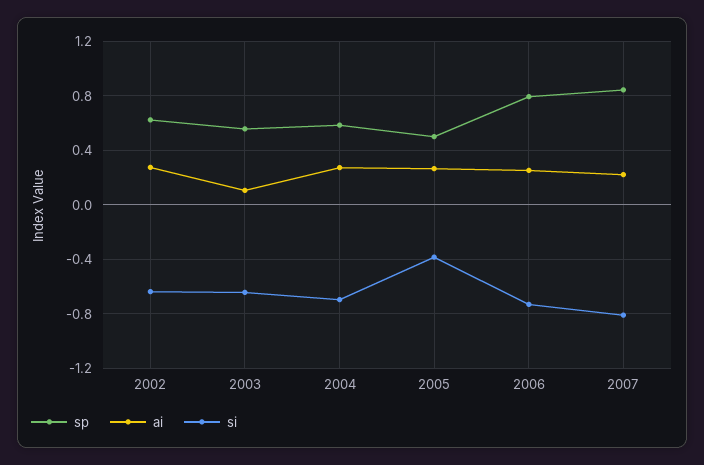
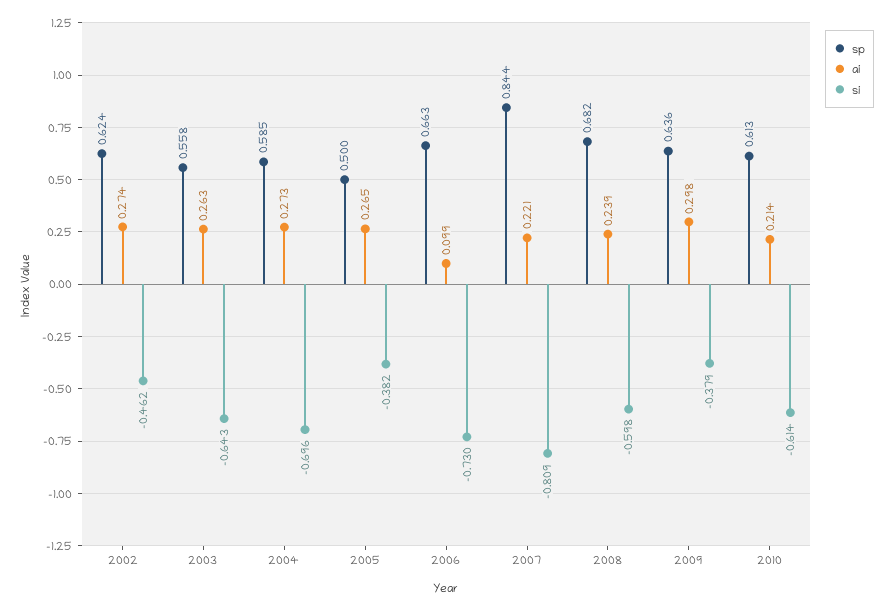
si, 2002: -0.65 -> -0.462
ai, 2003: 0.1 -> 0.263
sp, 2006: 0.8 -> 0.663
ai, 2006: 0.25 -> 0.099
sp, 2008: none -> 0.682
ai, 2008: none -> 0.239
si, 2008: none -> -0.598
sp, 2009: none -> 0.636
ai, 2009: none -> 0.298
si, 2009: none -> -0.379
sp, 2010: none -> 0.613
ai, 2010: none -> 0.214
si, 2010: none -> -0.614

